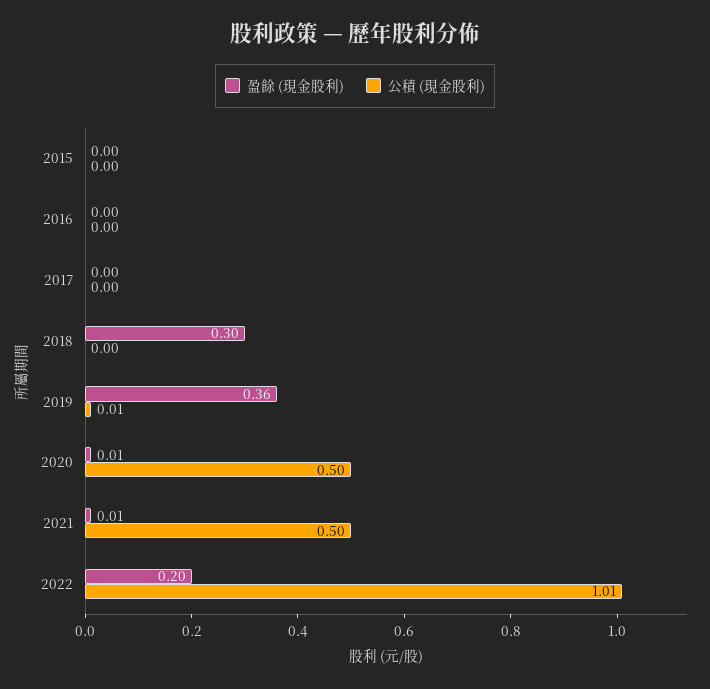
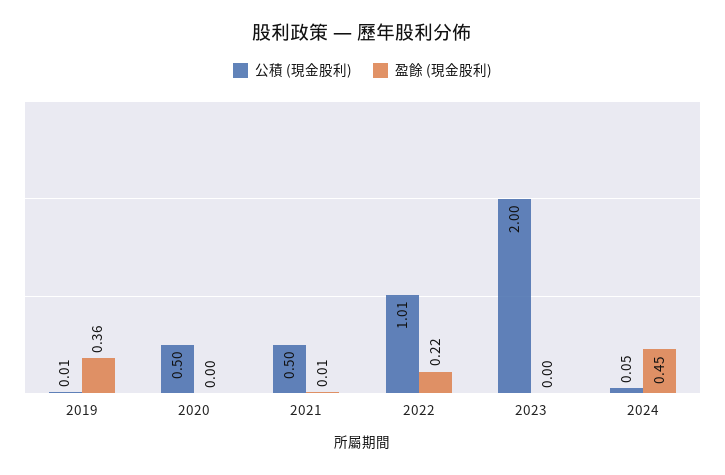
盈餘 (現金股利), 2015: 0 -> none
公積 (現金股利), 2015: 0 -> none
盈餘 (現金股利), 2016: 0 -> none
公積 (現金股利), 2016: 0 -> none
盈餘 (現金股利), 2017: 0 -> none
公積 (現金股利), 2017: 0 -> none
盈餘 (現金股利), 2018: 0.3 -> none
公積 (現金股利), 2018: 0 -> none
盈餘 (現金股利), 2020: 0.01 -> 0
盈餘 (現金股利), 2022: 0.2 -> 0.22
公積 (現金股利), 2023: none -> 2
盈餘 (現金股利), 2023: none -> 0
公積 (現金股利), 2024: none -> 0.05
盈餘 (現金股利), 2024: none -> 0.45

